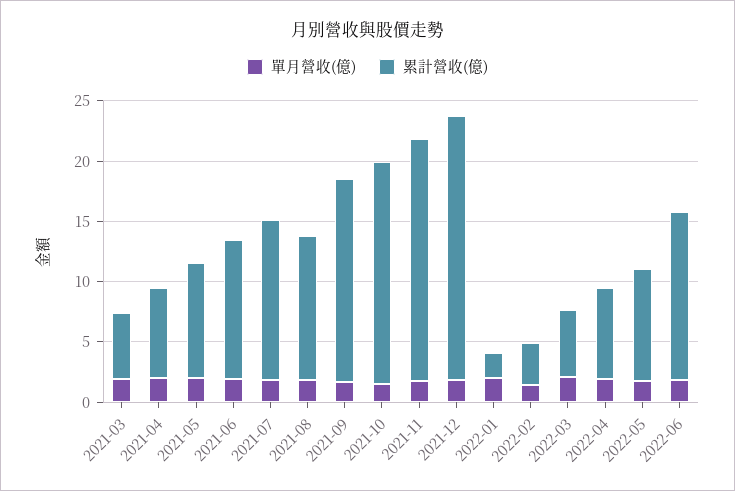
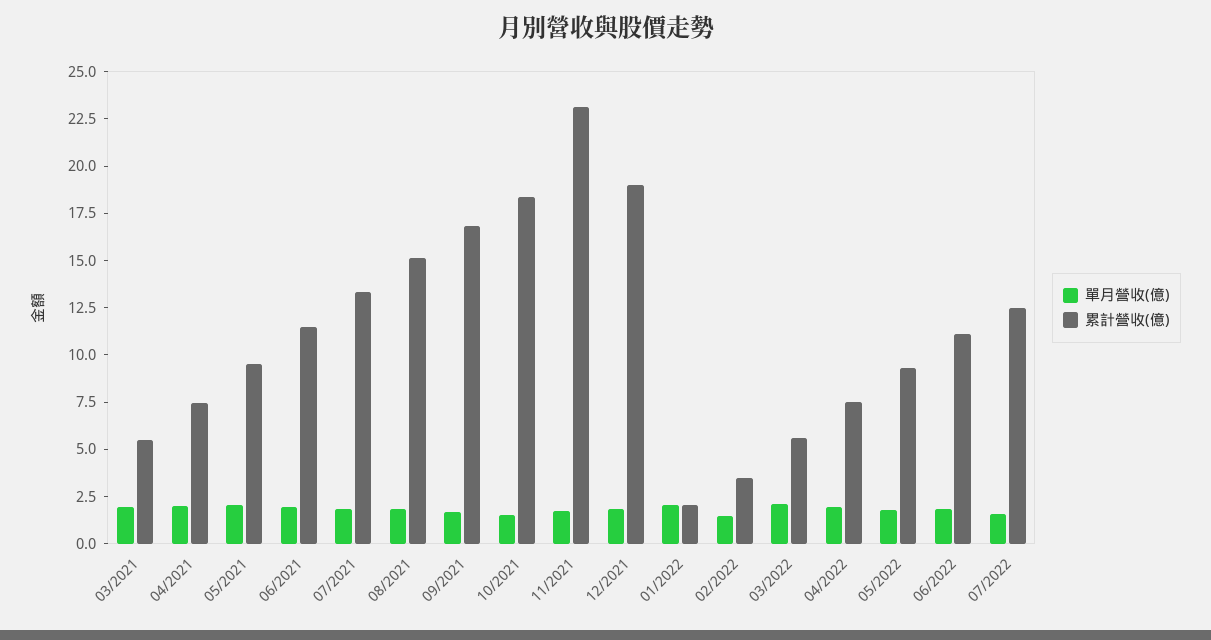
累計營收(億), 2021-08: 12 -> 15
累計營收(億), 2021-11: 20 -> 23
累計營收(億), 2021-12: 22 -> 19
累計營收(億), 2022-06: 14 -> 11
單月營收(億), 07/2022: none -> 1.5
累計營收(億), 07/2022: none -> 12.5

